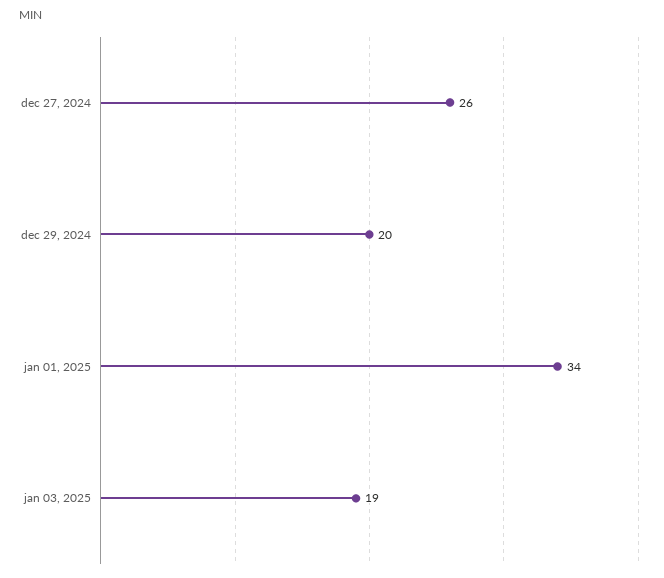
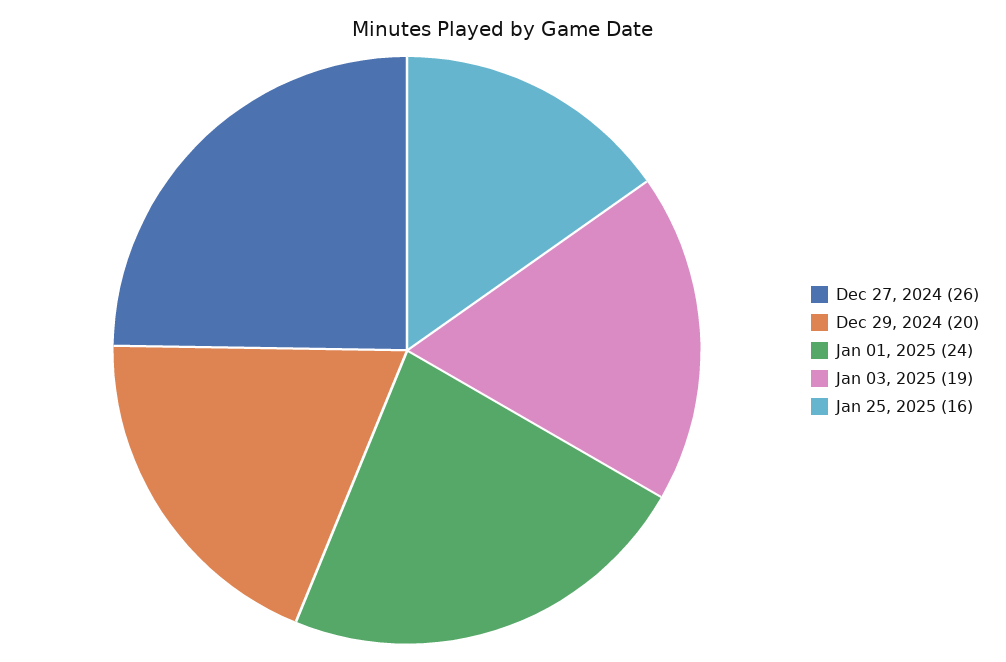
jan 01, 2025: 34 -> 24
Jan 25, 2025: none -> 16

